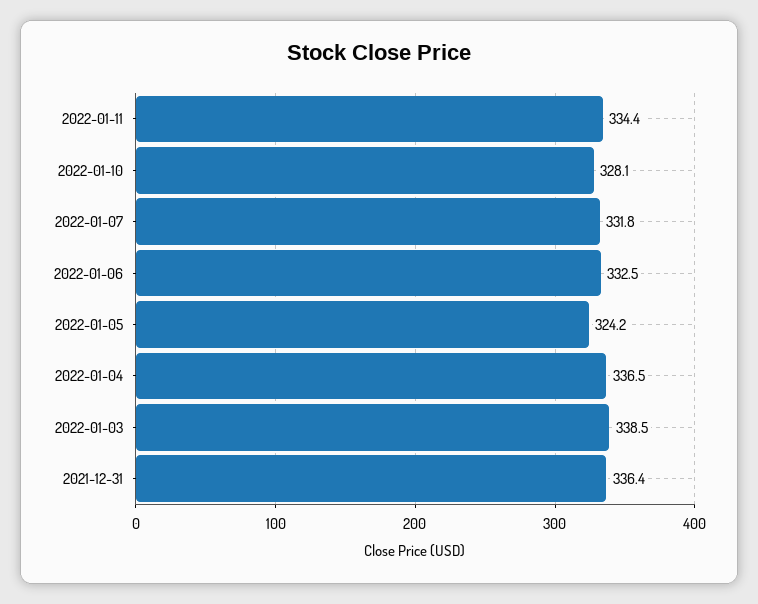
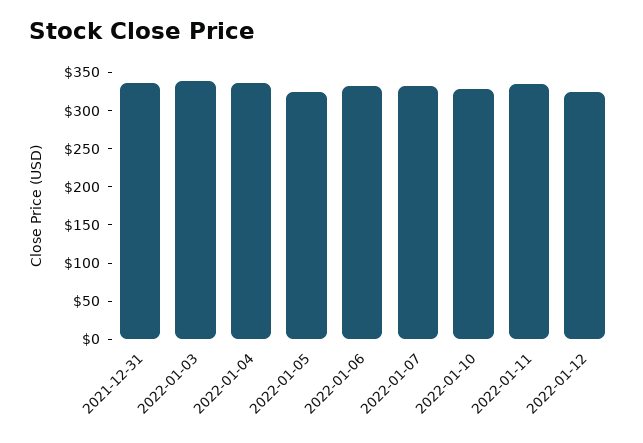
2022-01-12: none -> 325

